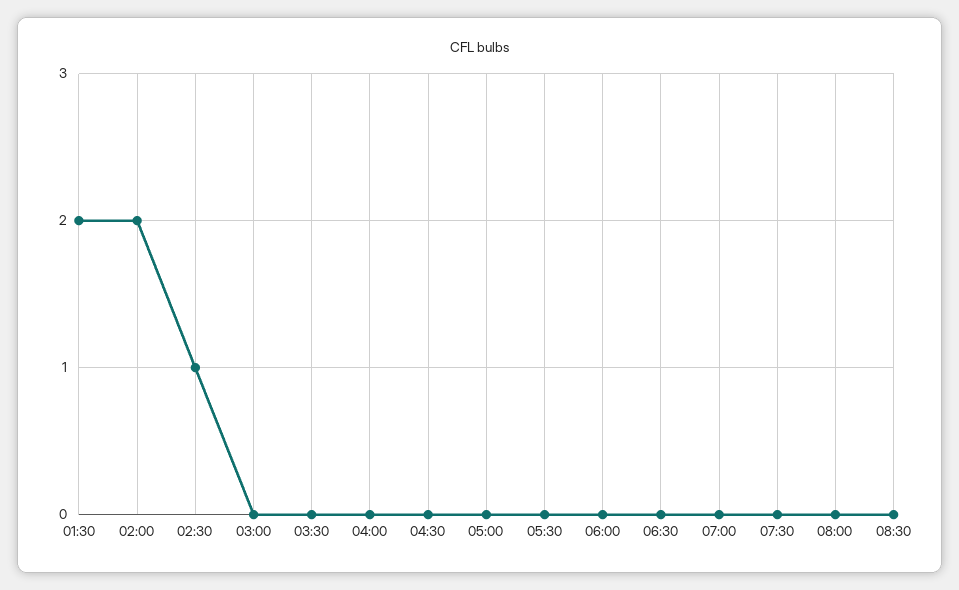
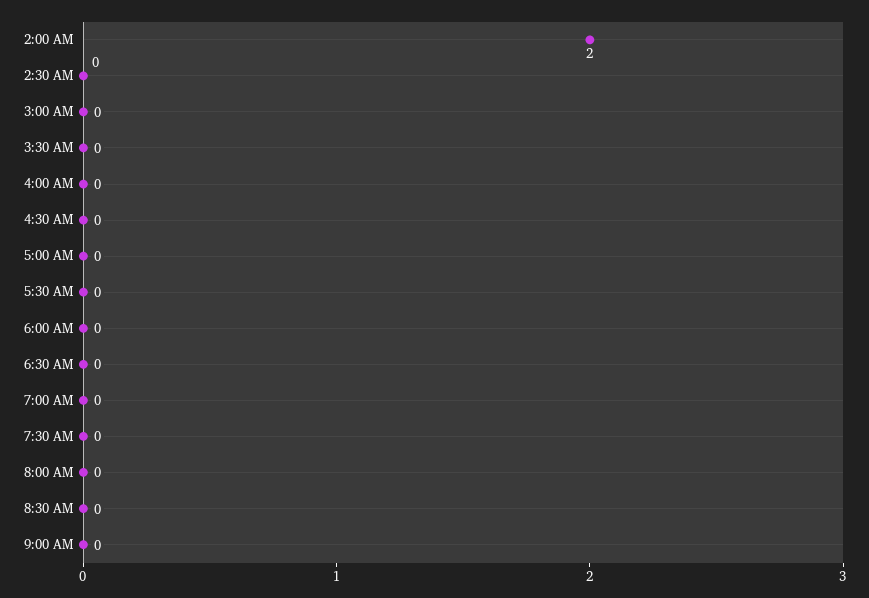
01:30: 2 -> none
02:30: 1 -> 0
9:00 AM: none -> 0

